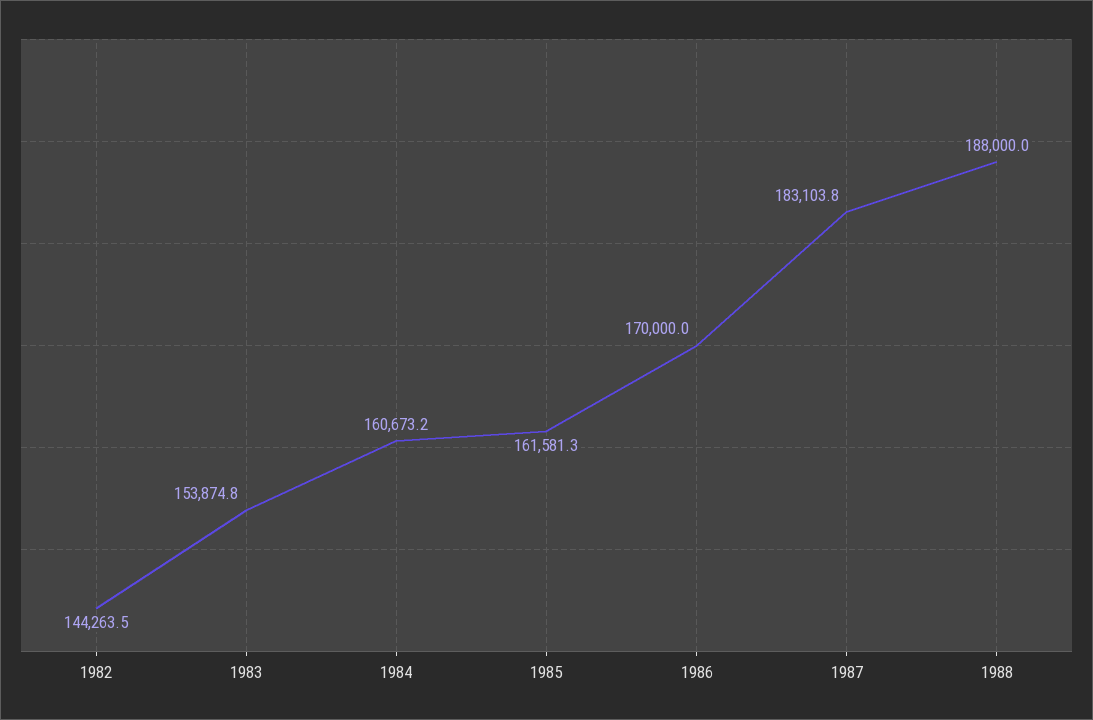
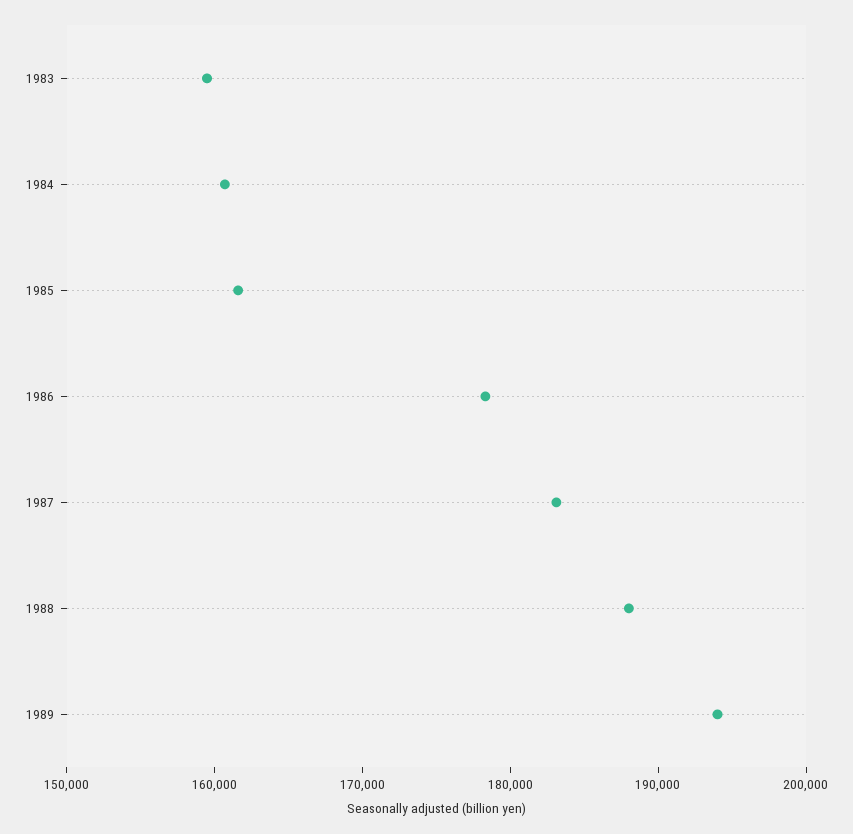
1982: 144263.5 -> none
1983: 153874.8 -> 160000
1986: 170000 -> 178000
1989: none -> 194000

